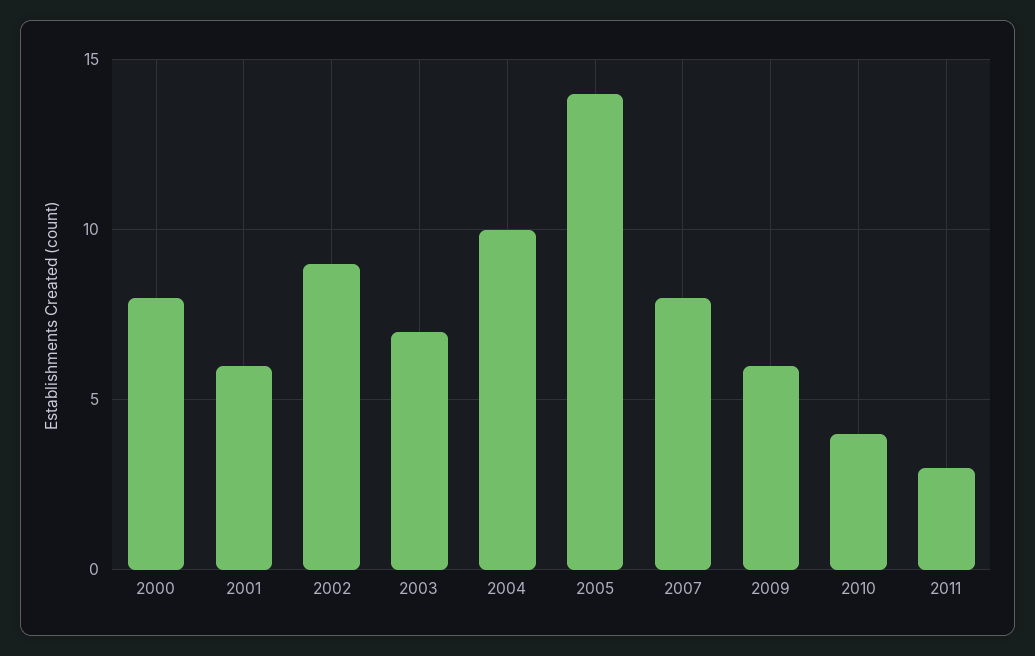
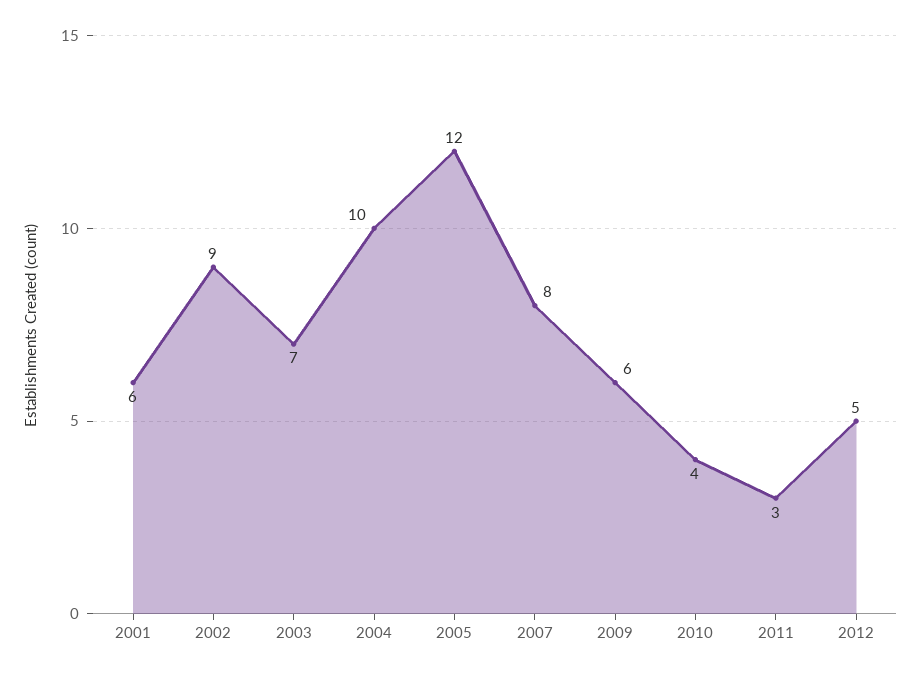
2000: 8 -> none
2005: 14 -> 12
2012: none -> 5

